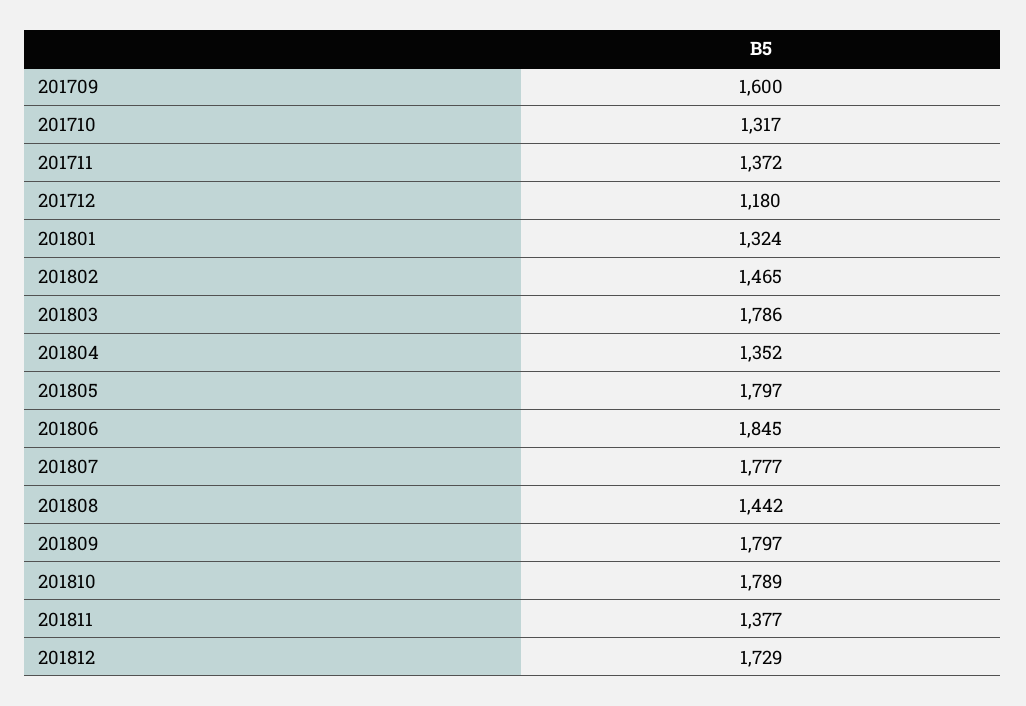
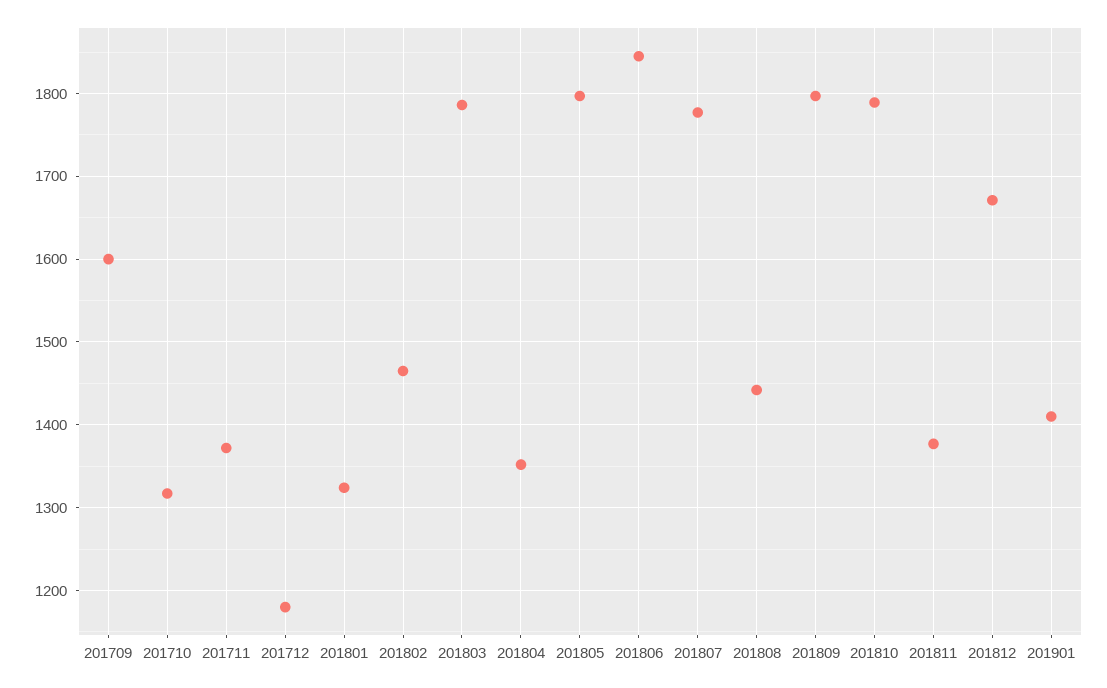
201812: 1729 -> 1670
201901: none -> 1410

